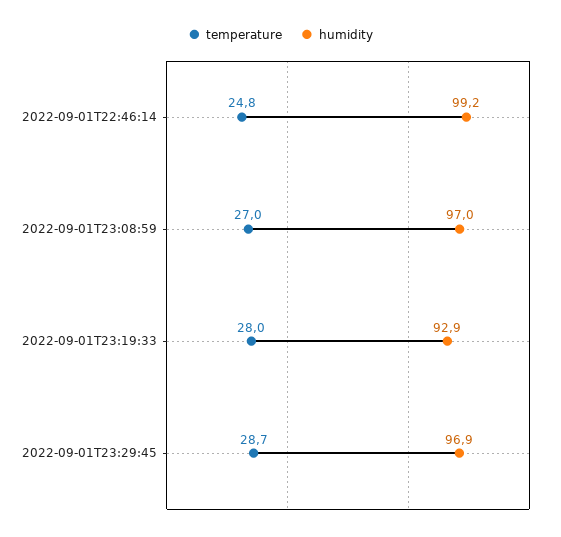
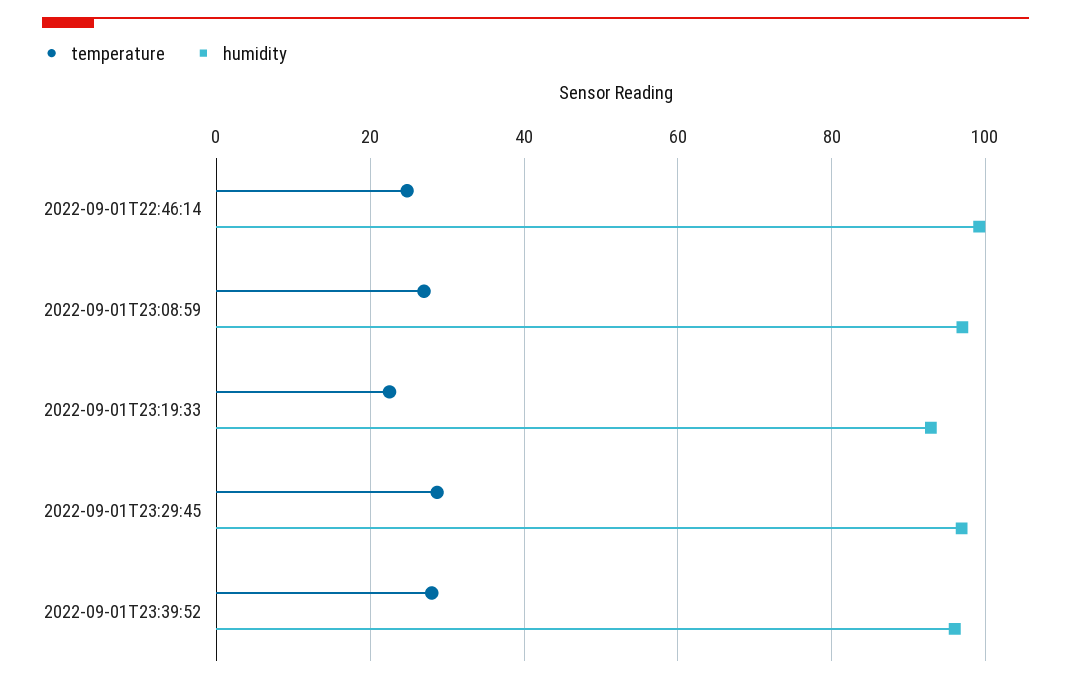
temperature, 2022-09-01T23:19:33: 28 -> 22
temperature, 2022-09-01T23:39:52: none -> 28
humidity, 2022-09-01T23:39:52: none -> 96

